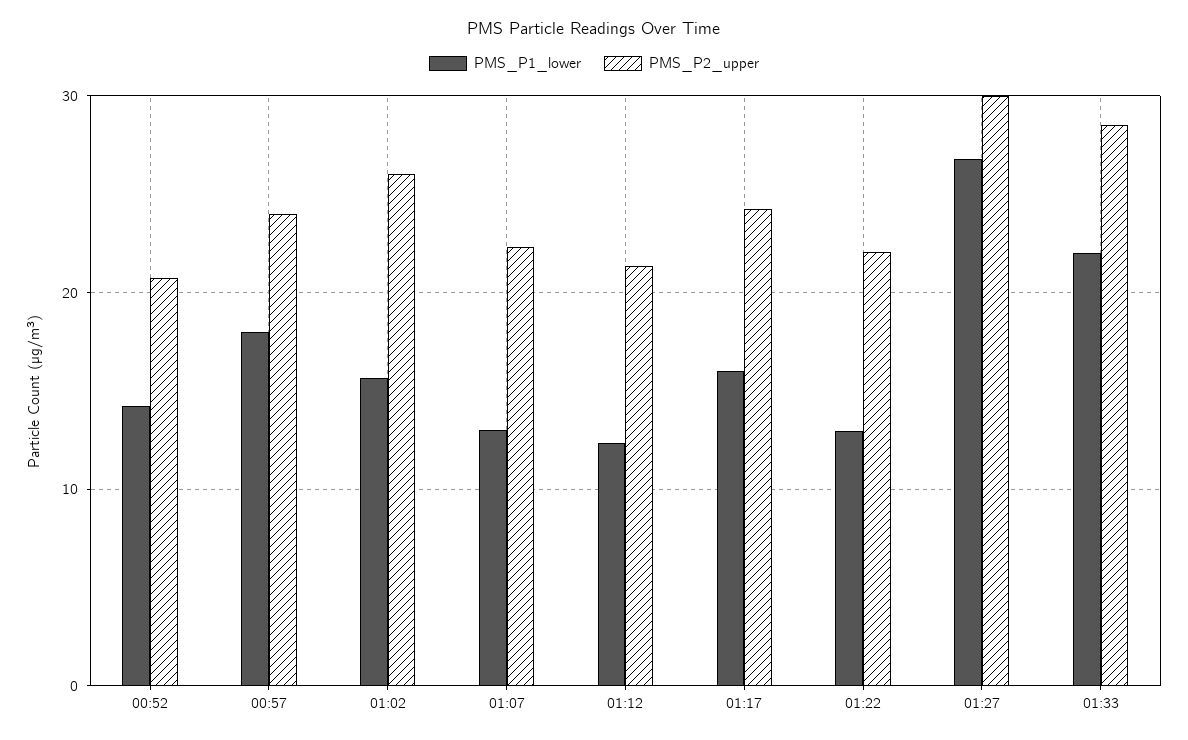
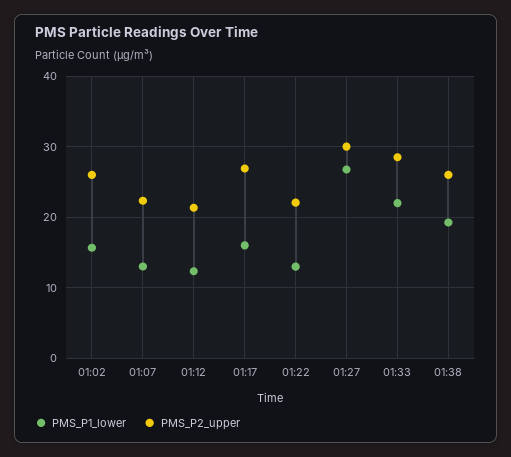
PMS_P1_lower, 00:52: 14 -> none
PMS_P2_upper, 00:52: 21 -> none
PMS_P1_lower, 00:57: 18 -> none
PMS_P2_upper, 00:57: 24 -> none
PMS_P2_upper, 01:17: 24 -> 27
PMS_P1_lower, 01:38: none -> 19
PMS_P2_upper, 01:38: none -> 26

